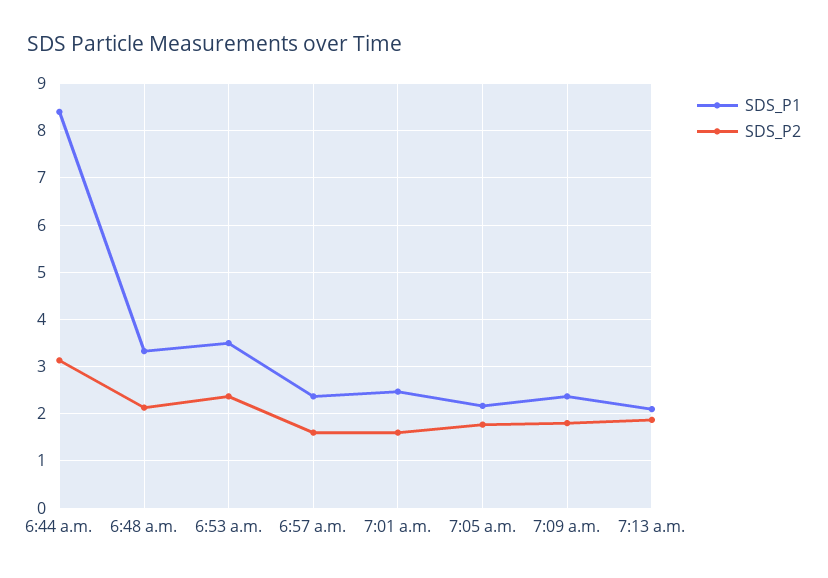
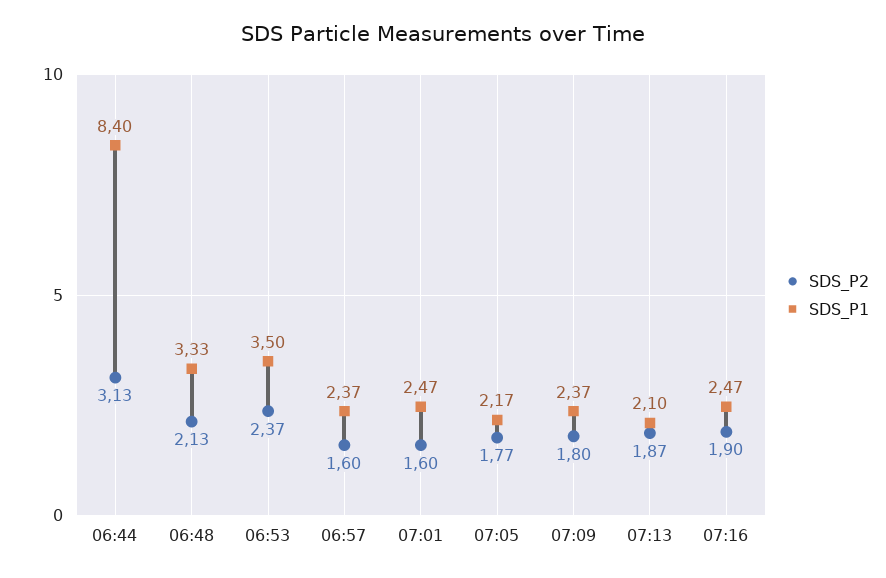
SDS_P2, 07:16: none -> 1.9
SDS_P1, 07:16: none -> 2.47

